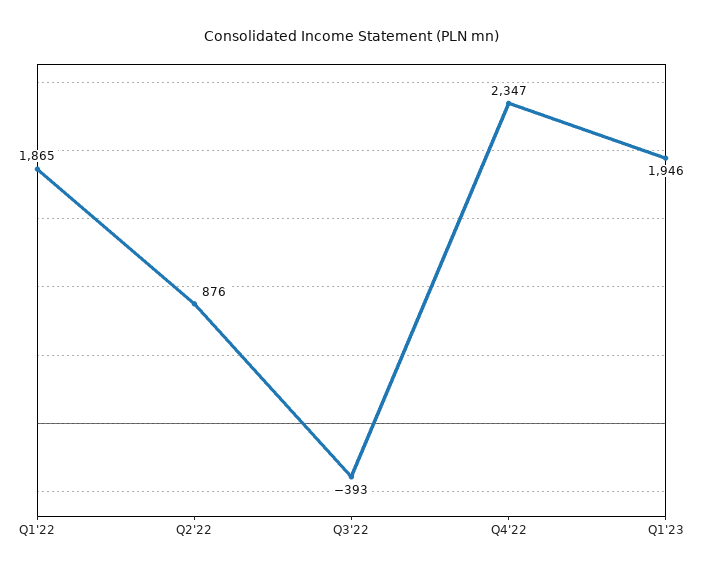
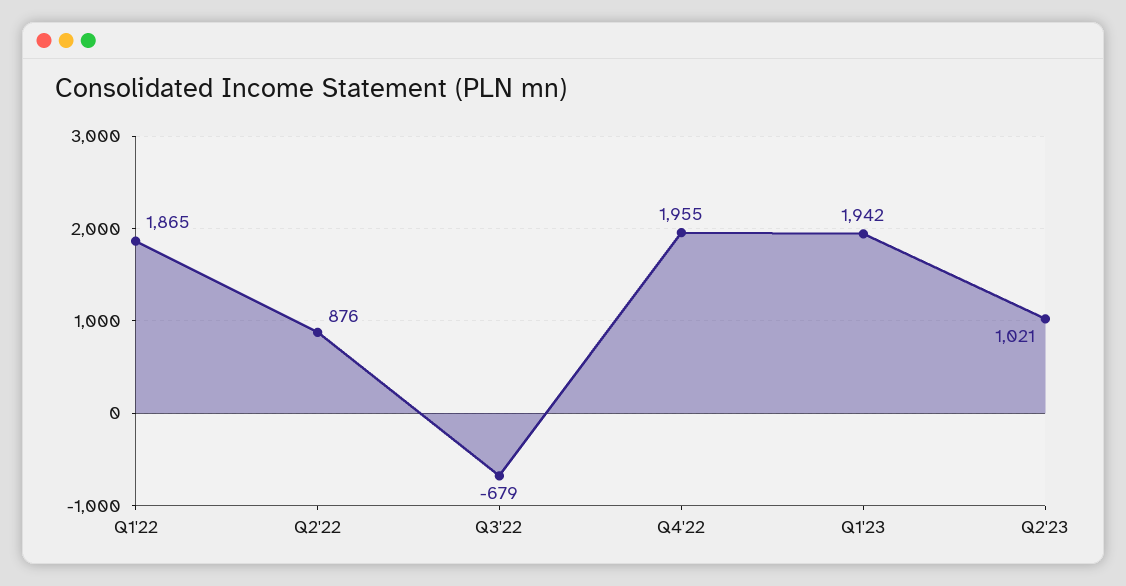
Q3'22: -393 -> -679
Q4'22: 2347 -> 1955
Q1'23: 1946 -> 1942
Q2'23: none -> 1021

